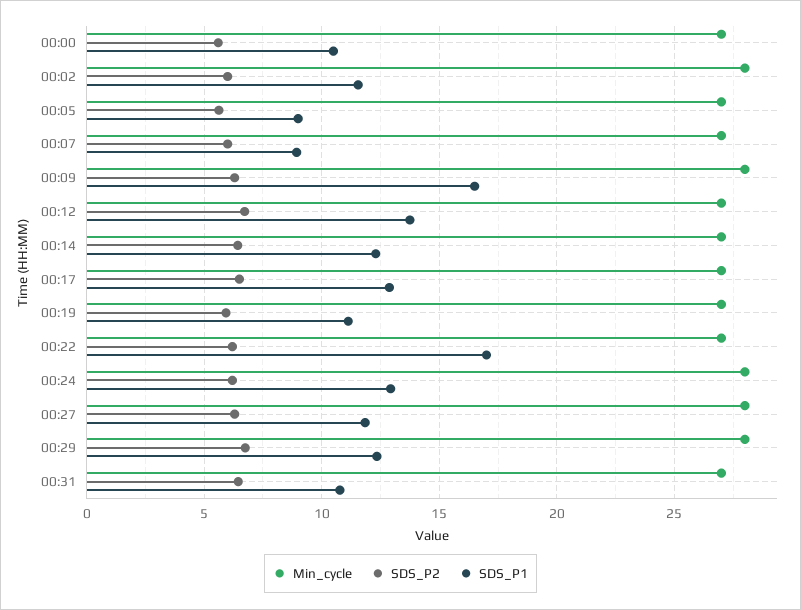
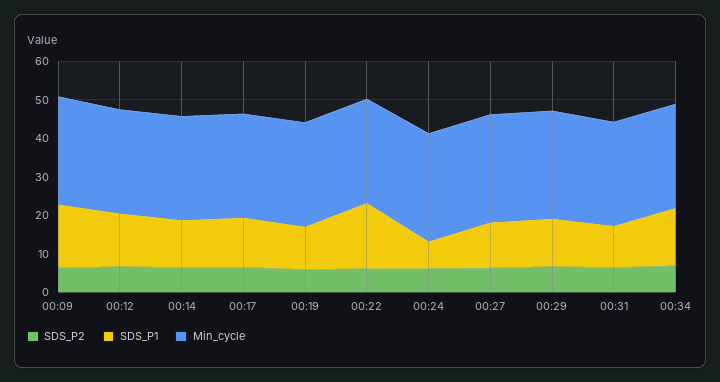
Min_cycle, 00:00: 27 -> none
SDS_P2, 00:00: 5.5 -> none
SDS_P1, 00:00: 10.5 -> none
Min_cycle, 00:02: 28 -> none
SDS_P2, 00:02: 6 -> none
SDS_P1, 00:02: 11.5 -> none
Min_cycle, 00:05: 27 -> none
SDS_P2, 00:05: 5.5 -> none
SDS_P1, 00:05: 9 -> none
Min_cycle, 00:07: 27 -> none
SDS_P2, 00:07: 6 -> none
SDS_P1, 00:07: 9 -> none
SDS_P1, 00:24: 13 -> 7.5
SDS_P2, 00:34: none -> 7.5
SDS_P1, 00:34: none -> 15
Min_cycle, 00:34: none -> 27.5

